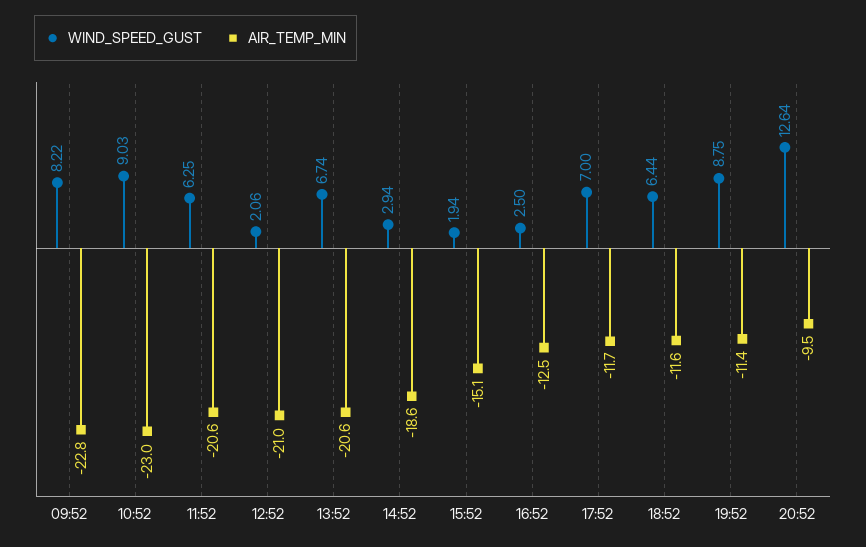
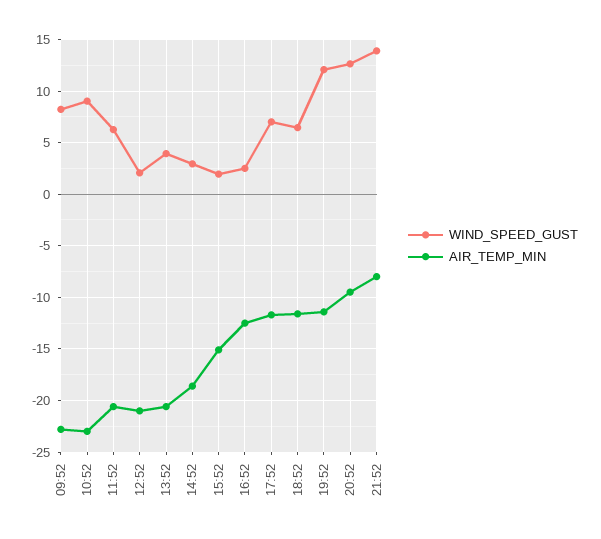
WIND_SPEED_GUST, 13:52: 6.74 -> 4
WIND_SPEED_GUST, 19:52: 8.75 -> 12
WIND_SPEED_GUST, 21:52: none -> 14
AIR_TEMP_MIN, 21:52: none -> -8

